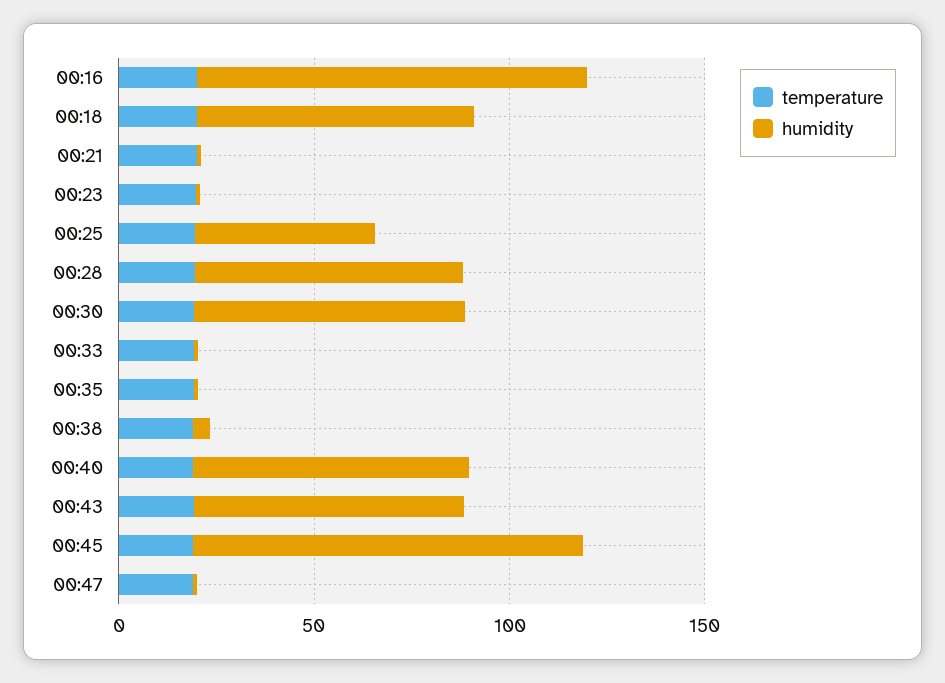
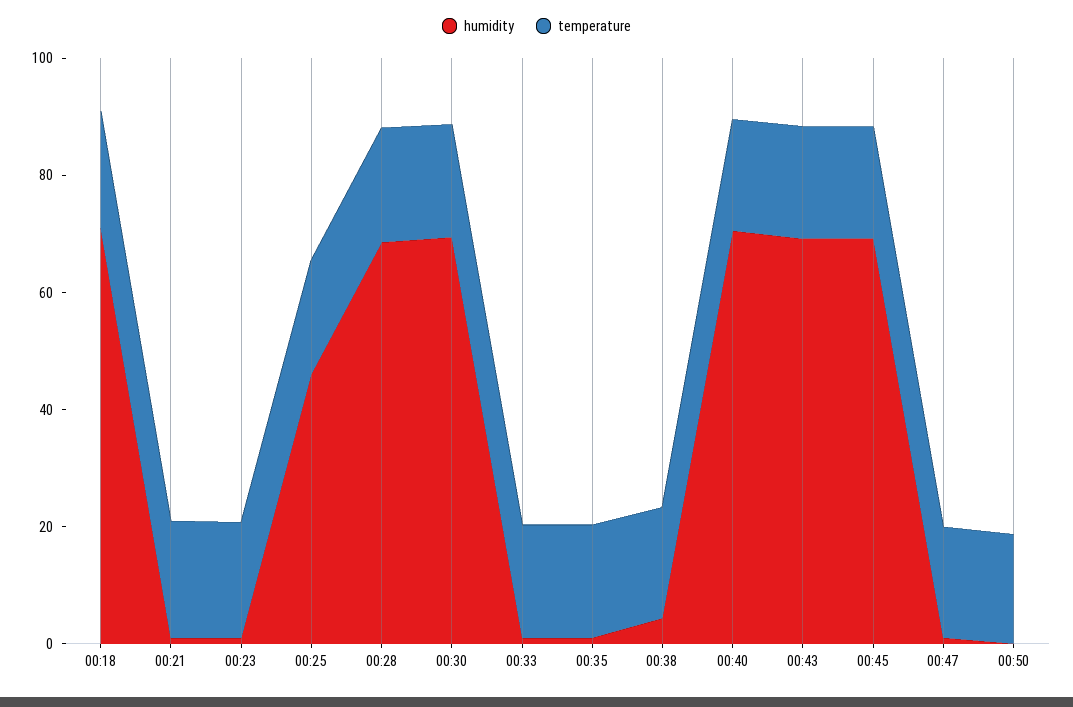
temperature, 00:16: 20 -> none
humidity, 00:16: 100 -> none
humidity, 00:45: 100 -> 70
humidity, 00:50: none -> 0
temperature, 00:50: none -> 20

